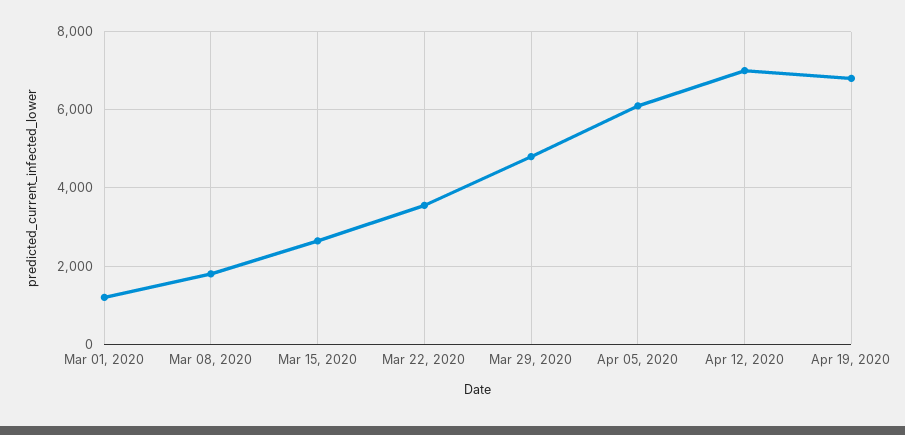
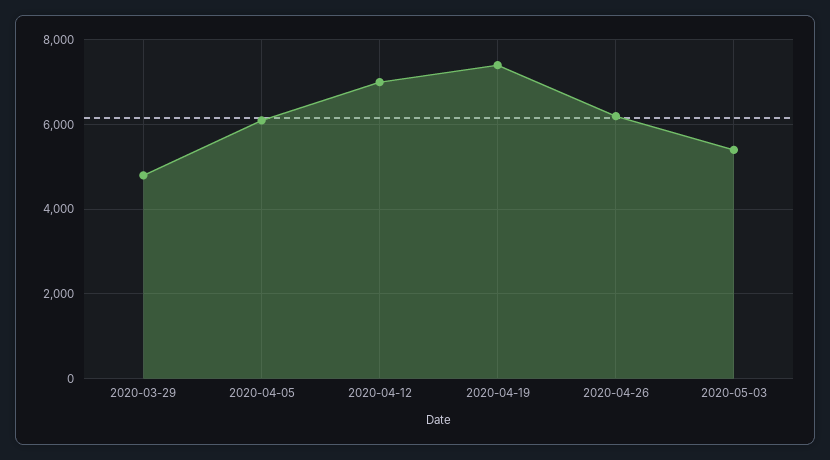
Mar 01, 2020: 1200 -> none
Mar 08, 2020: 1800 -> none
Mar 15, 2020: 2600 -> none
Mar 22, 2020: 3600 -> none
Apr 19, 2020: 6800 -> 7400
2020-04-26: none -> 6200
2020-05-03: none -> 5400

